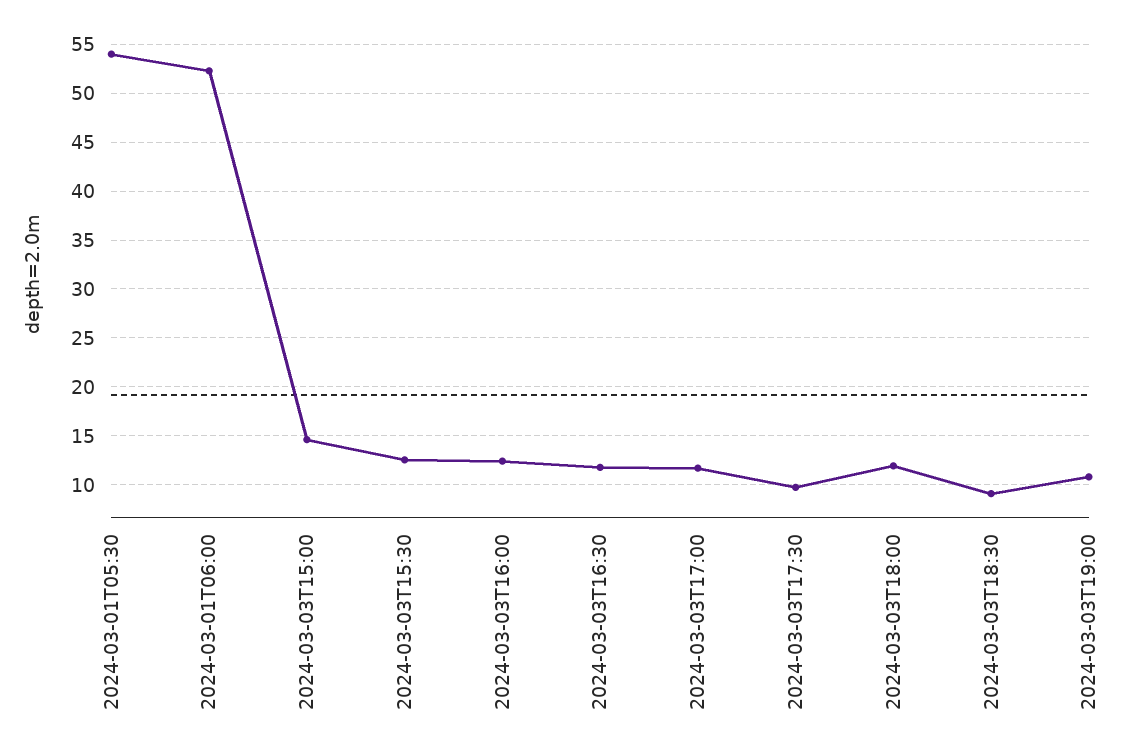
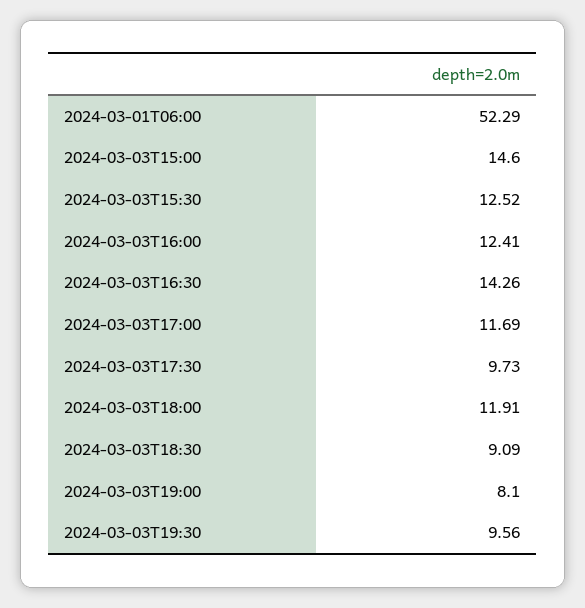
2024-03-01T05:30: 54 -> none
2024-03-03T16:30: 12 -> 14.26
2024-03-03T19:00: 11 -> 8.1
2024-03-03T19:30: none -> 9.56

